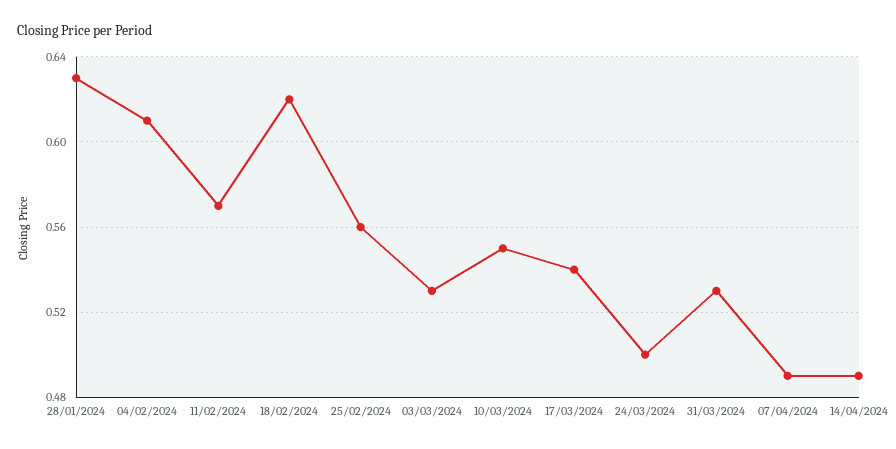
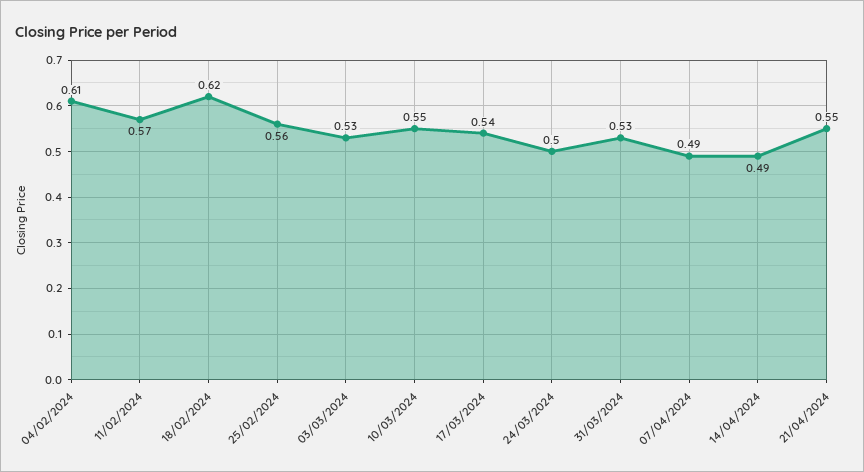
28/01/2024: 0.63 -> none
21/04/2024: none -> 0.55

